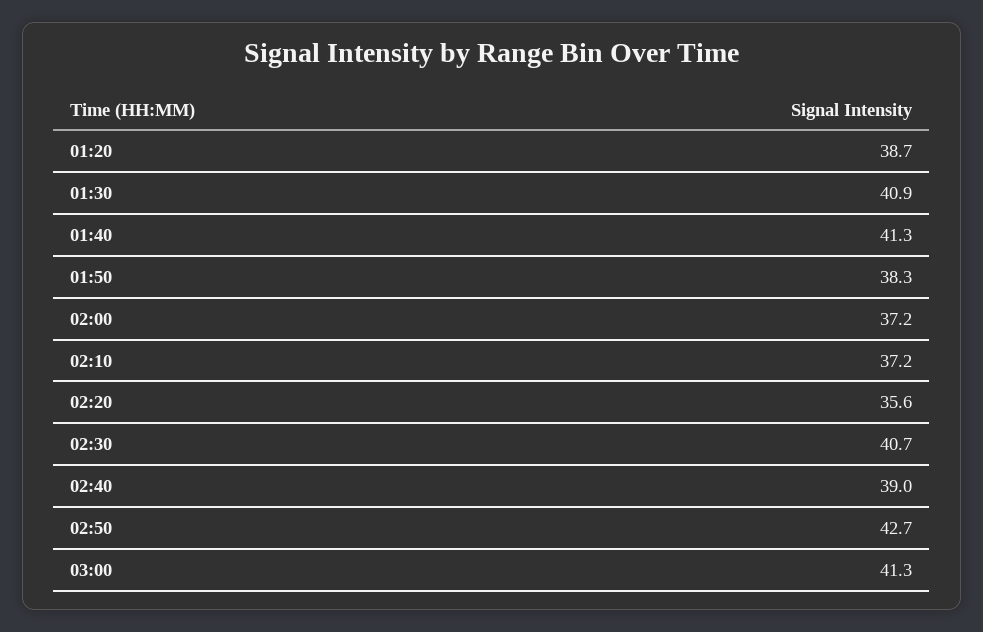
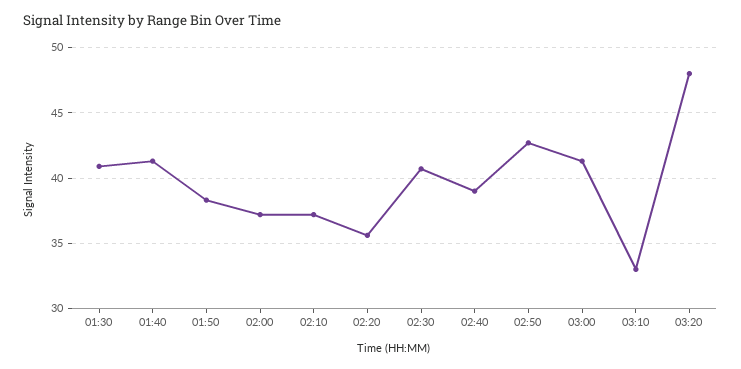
01:20: 38.7 -> none
03:10: none -> 33
03:20: none -> 48

